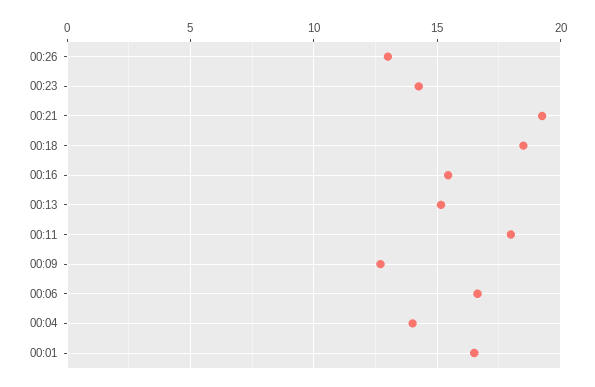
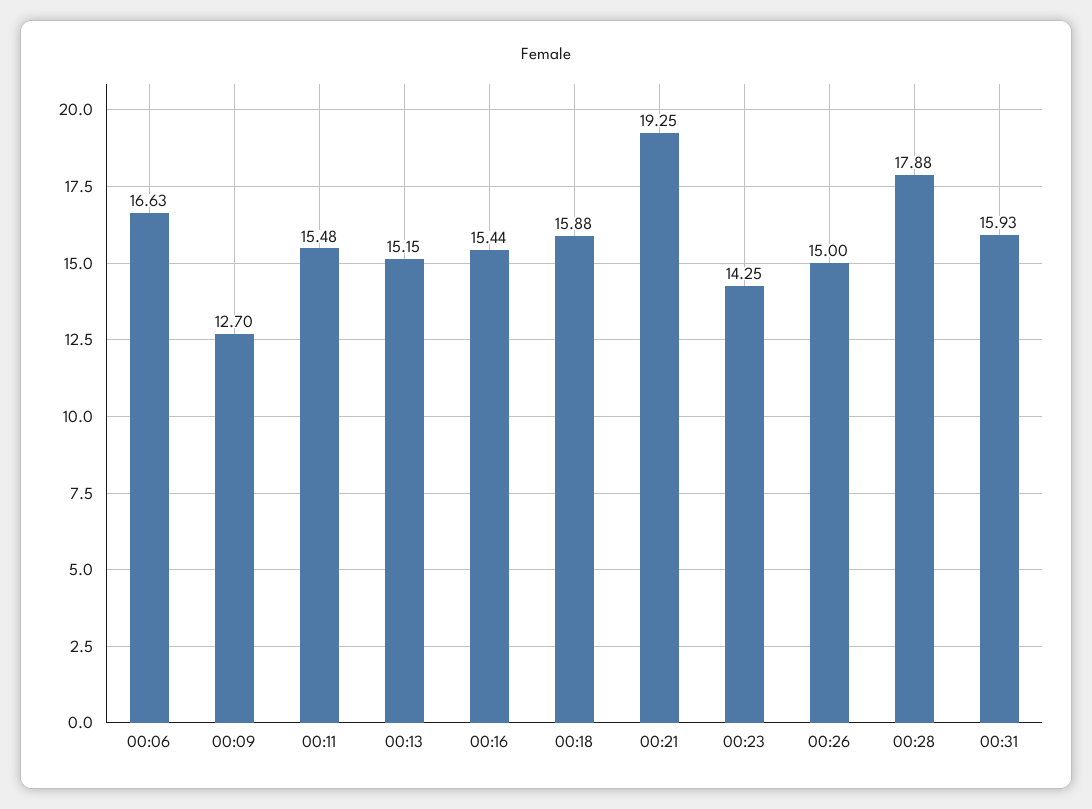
00:26: 13 -> 15
00:18: 18.5 -> 15.88
00:11: 18 -> 15.48
00:04: 14 -> none
00:01: 16.5 -> none
00:28: none -> 17.88
00:31: none -> 15.93

